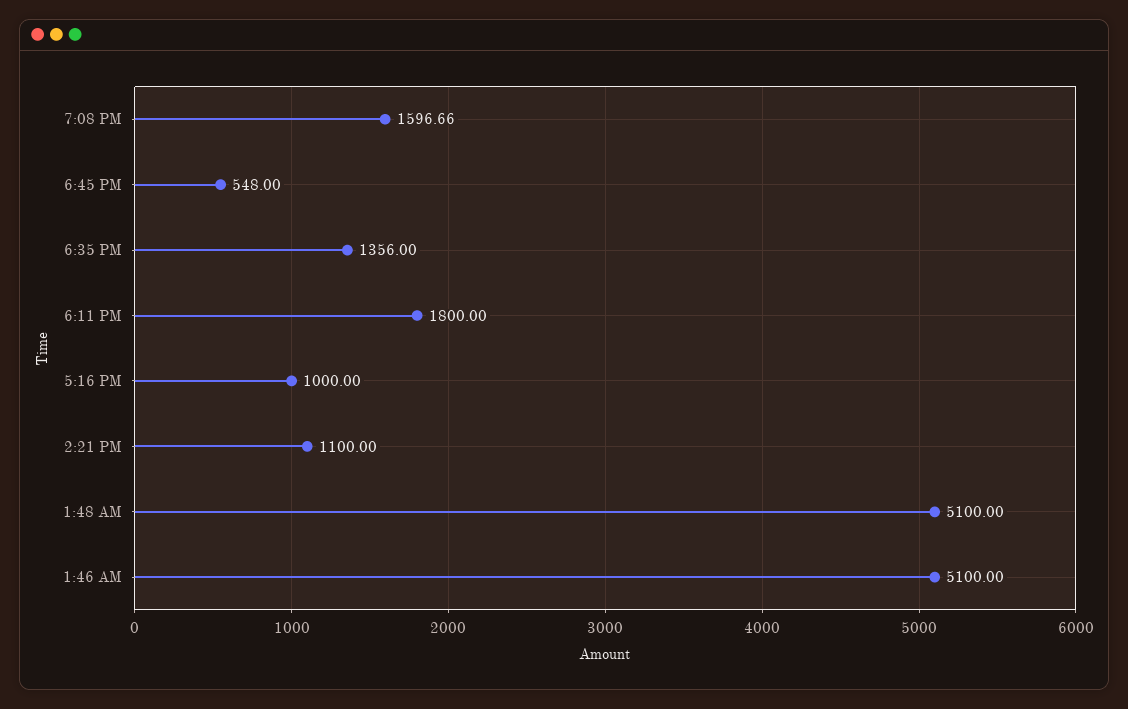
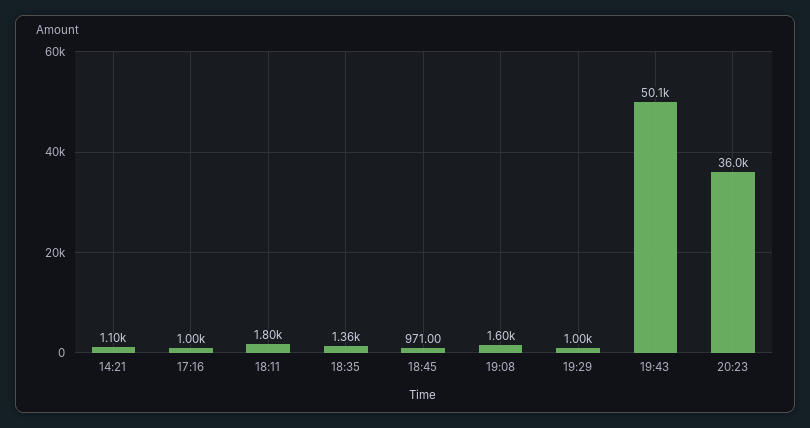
6:45 PM: 548 -> 971
1:48 AM: 5100 -> none
1:46 AM: 5100 -> none
19:29: none -> 1000
19:43: none -> 50100
20:23: none -> 36000

